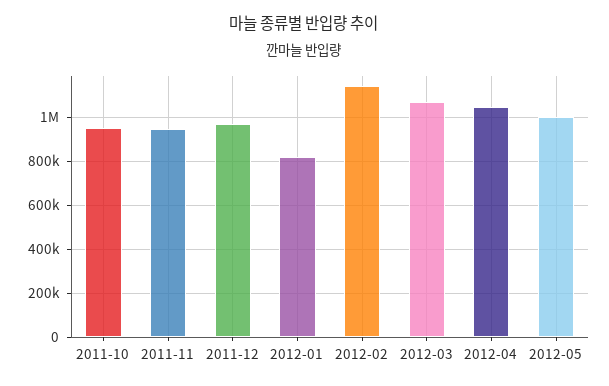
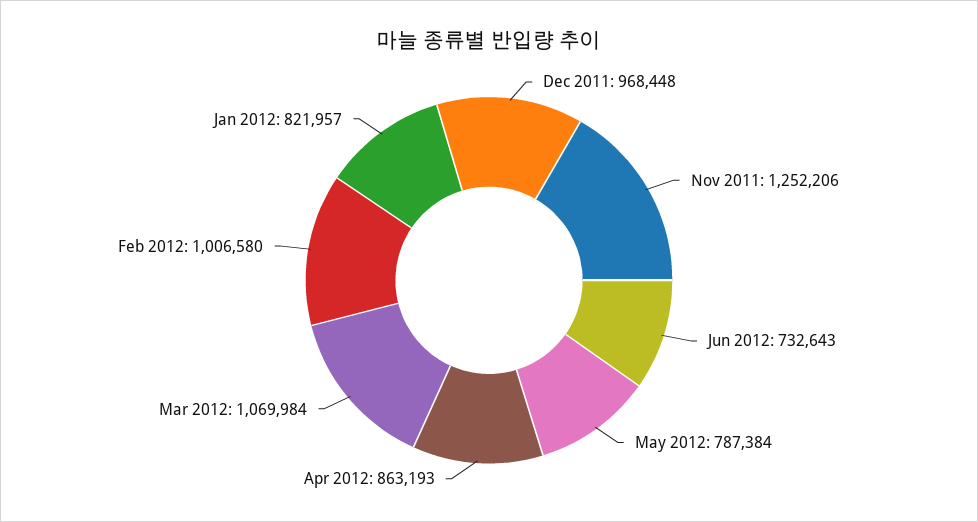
2011-10: 950000 -> none
2011-11: 950000 -> 1252206
2012-02: 1150000 -> 1006580
2012-04: 1050000 -> 863193
2012-05: 1000000 -> 787384
Jun 2012: none -> 732643

